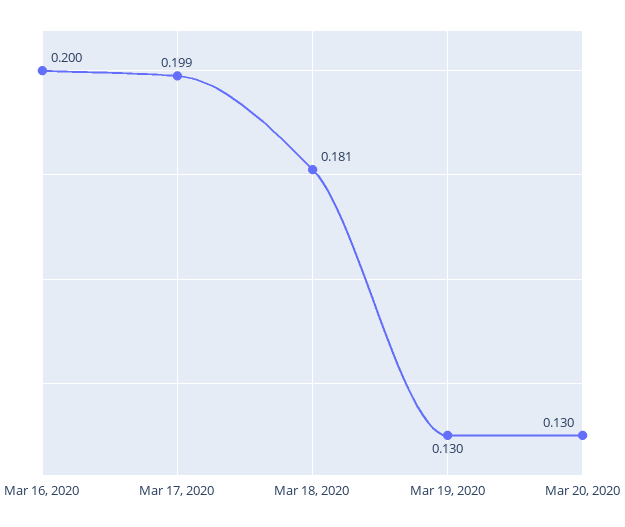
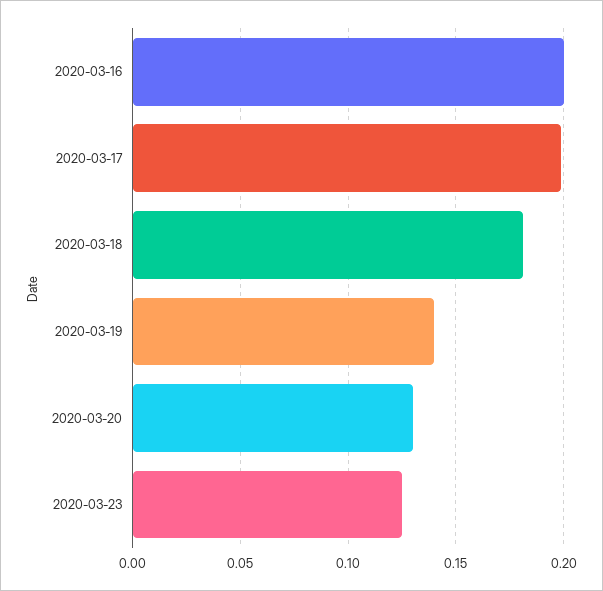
Mar 19, 2020: 0.13 -> 0.14
2020-03-23: none -> 0.125

